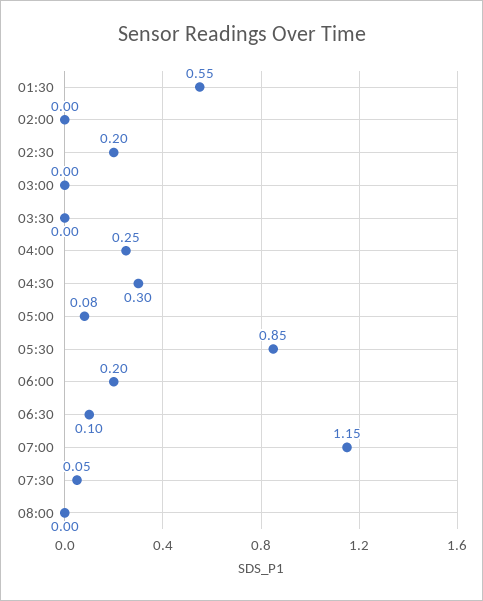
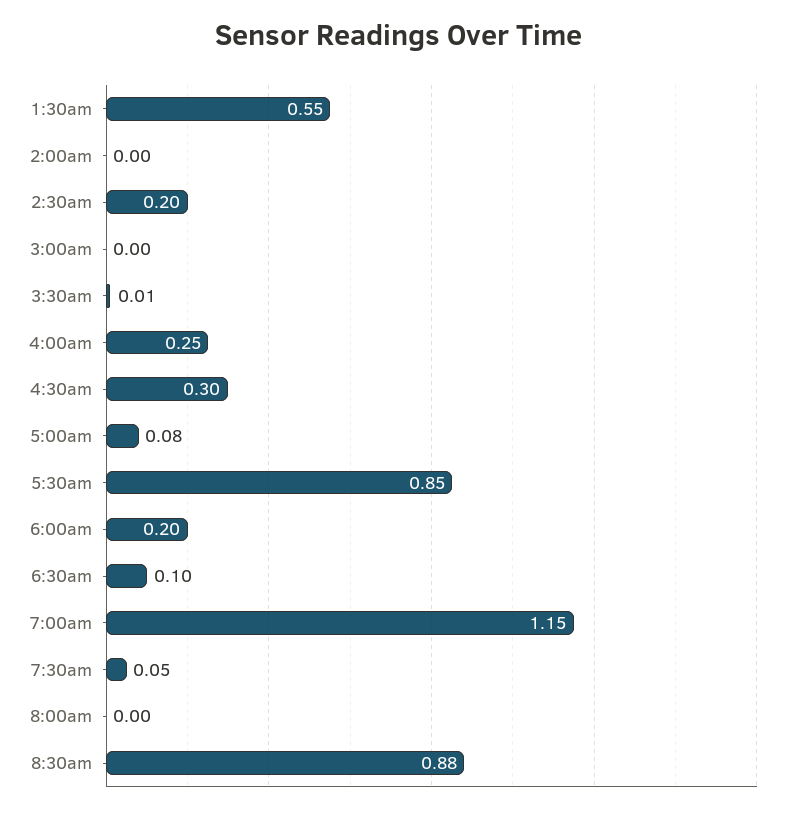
03:30: 0 -> 0.01
8:30am: none -> 0.88

